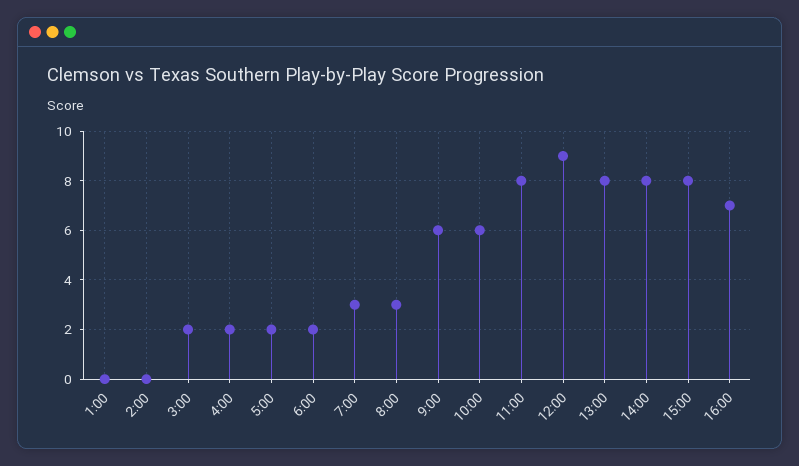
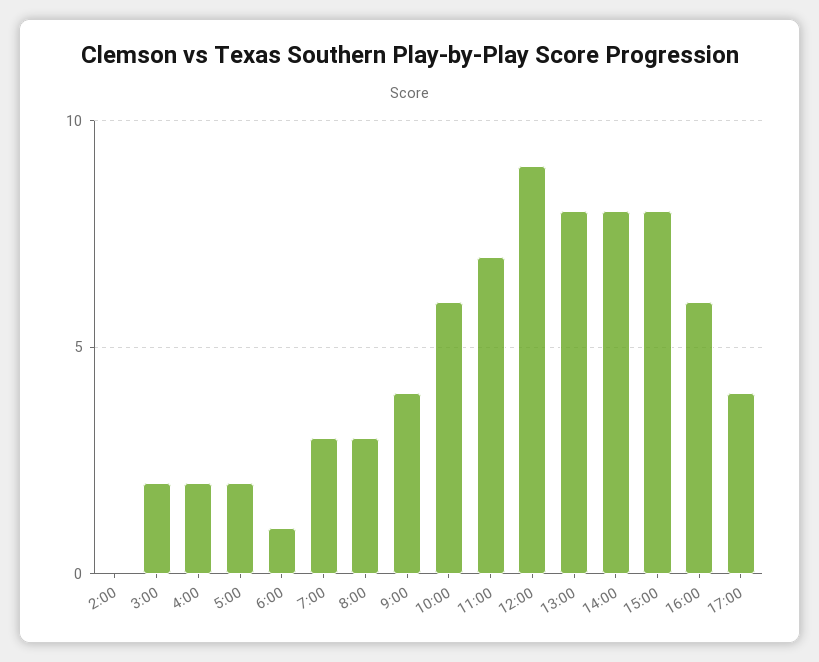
1:00: 0 -> none
6:00: 2 -> 1
9:00: 6 -> 4
11:00: 8 -> 7
16:00: 7 -> 6
17:00: none -> 4

